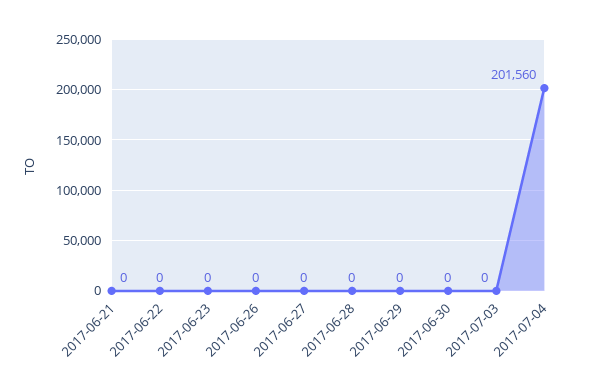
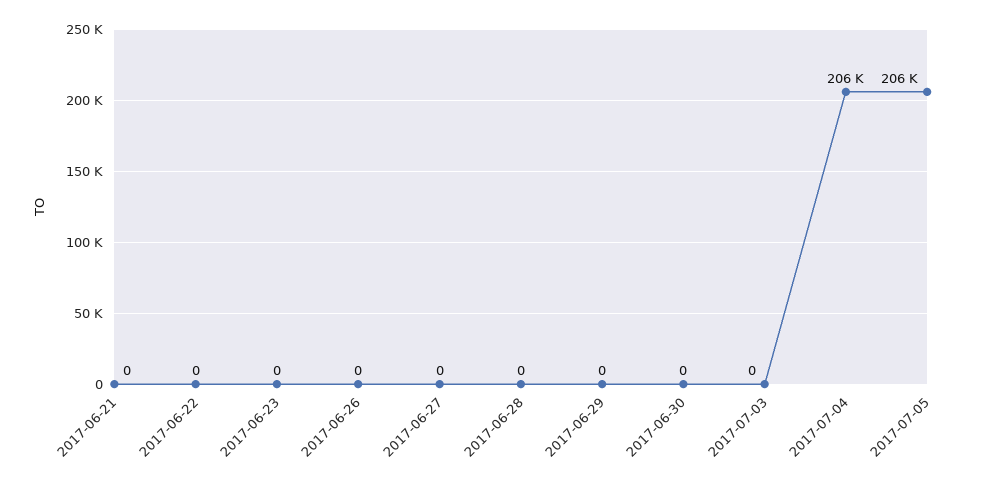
2017-07-04: 201560 -> 206000
2017-07-05: none -> 206000

